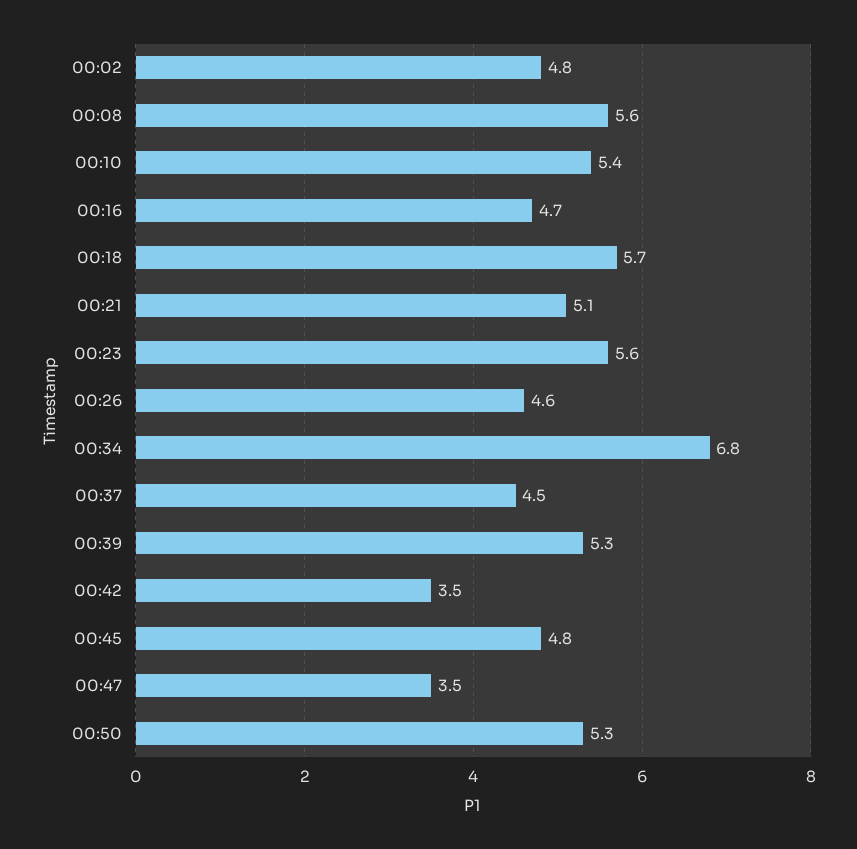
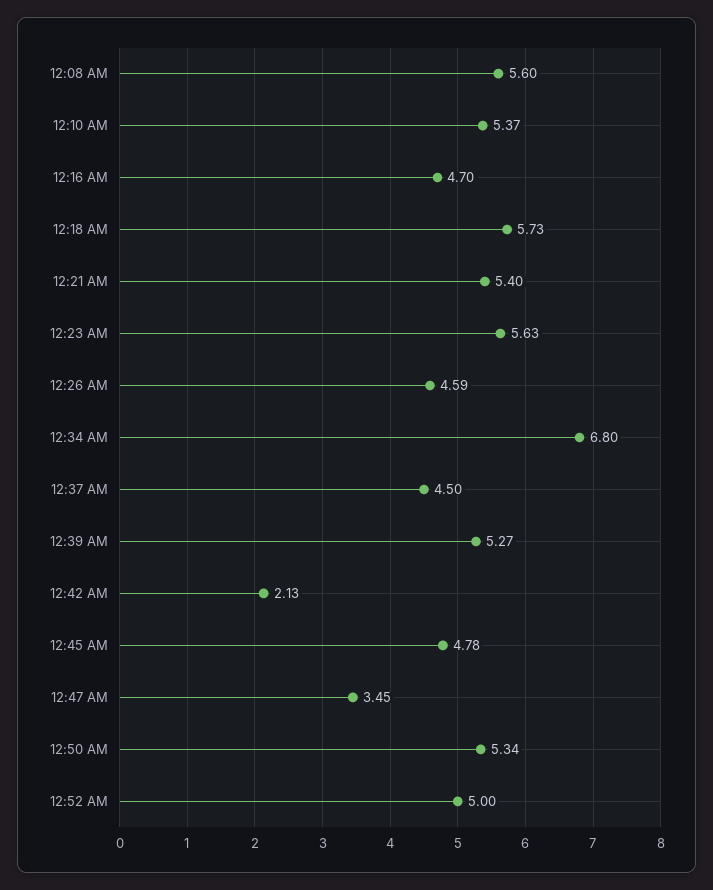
00:02: 4.8 -> none
00:21: 5.1 -> 5.4
00:42: 3.5 -> 2.13
12:52 AM: none -> 5

